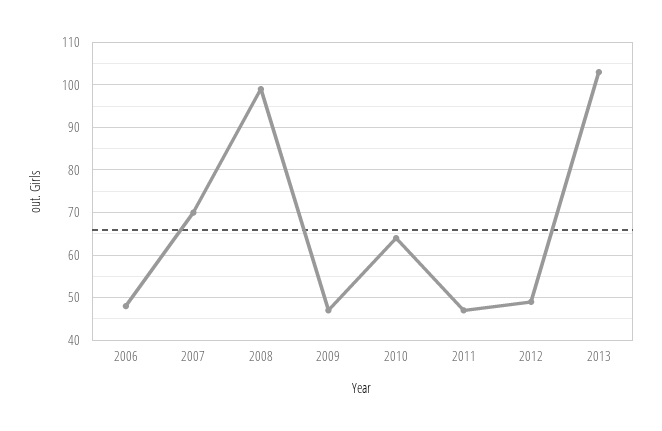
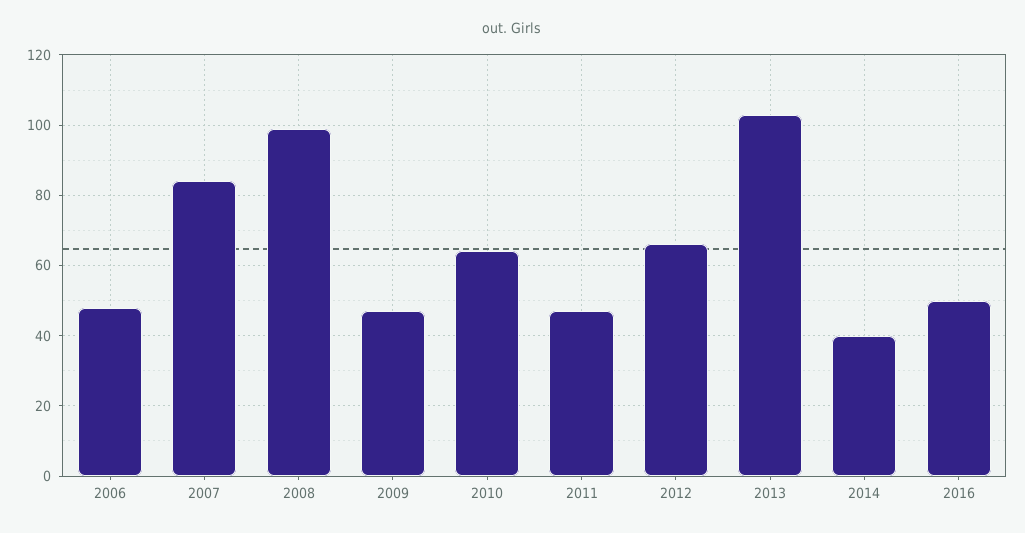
2007: 70 -> 85
2012: 50 -> 65
2014: none -> 40
2016: none -> 50

